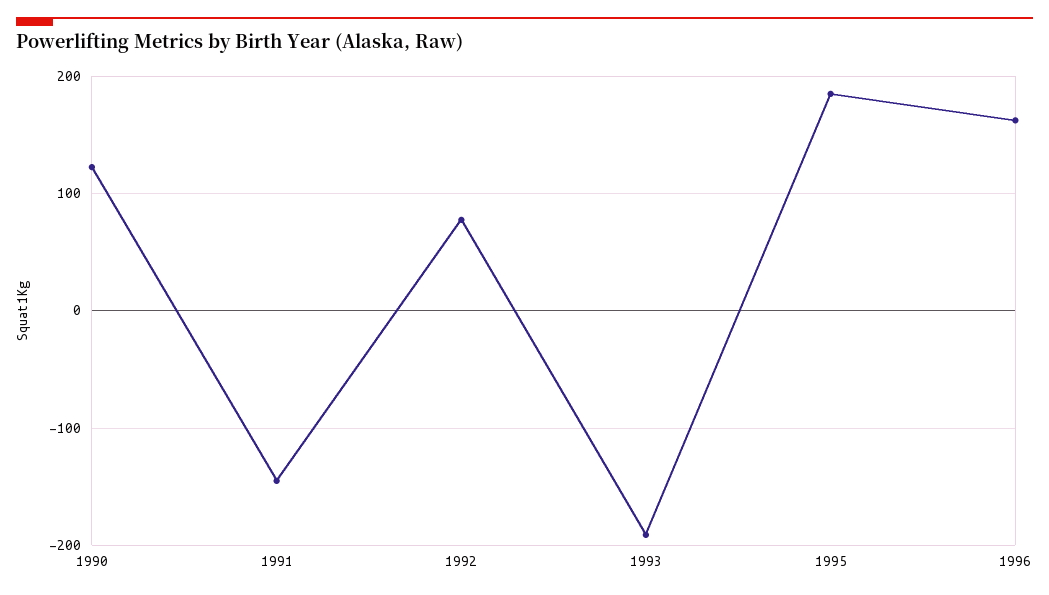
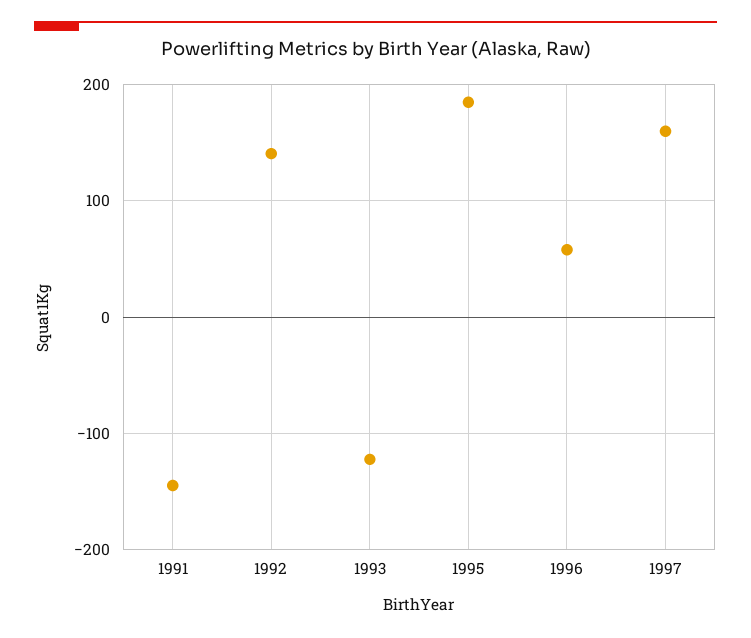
1990: 120 -> none
1992: 80 -> 140
1993: -190 -> -120
1996: 160 -> 60
1997: none -> 160

